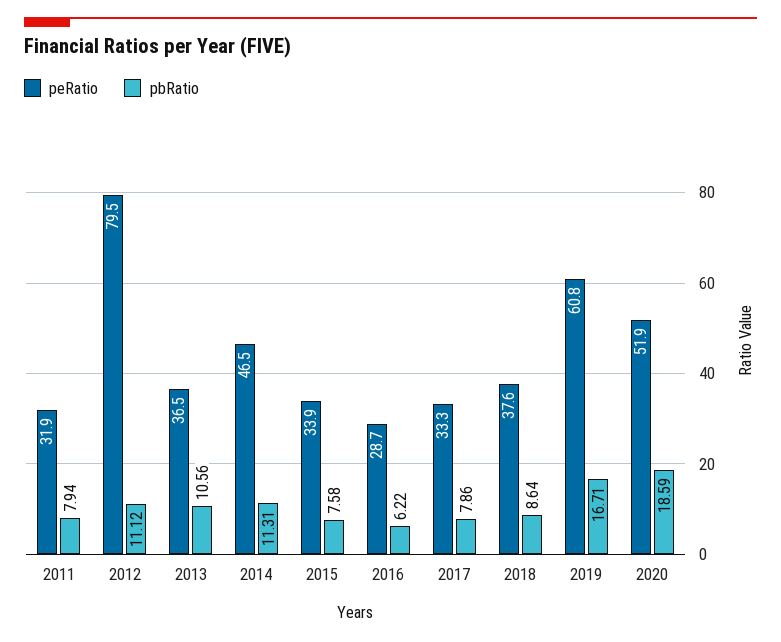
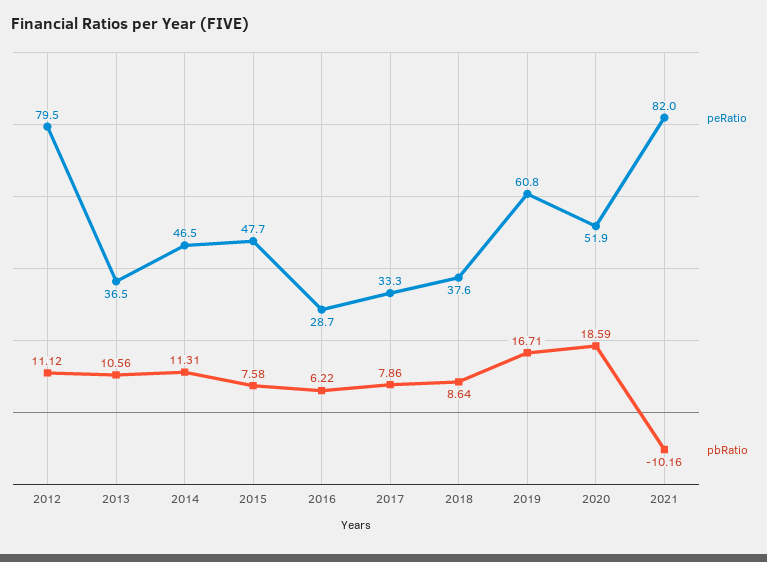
peRatio, 2011: 31.9 -> none
pbRatio, 2011: 7.94 -> none
peRatio, 2015: 33.9 -> 47.7
peRatio, 2021: none -> 82
pbRatio, 2021: none -> -10.16

